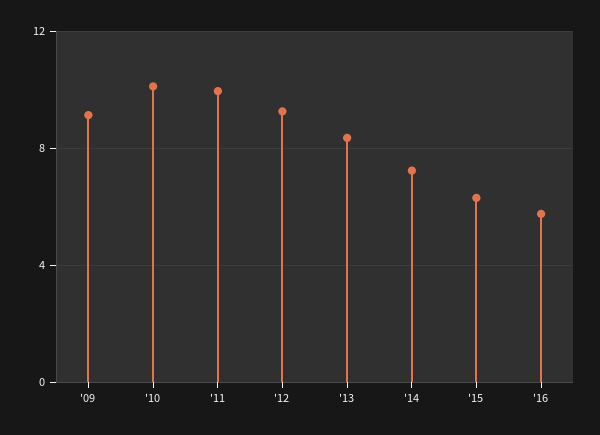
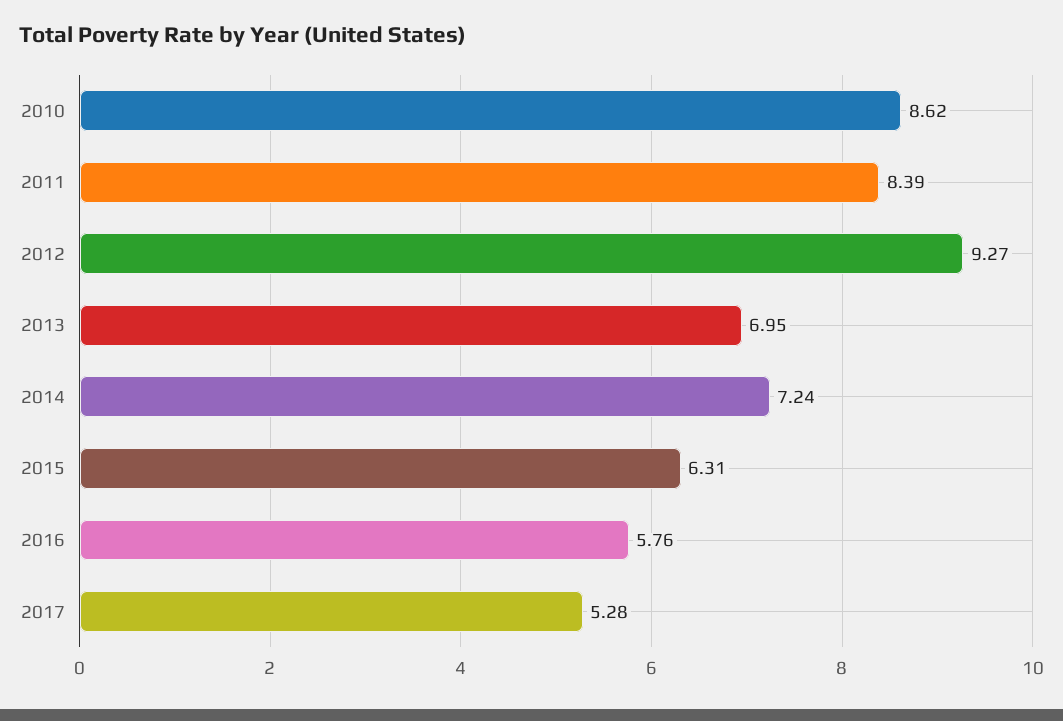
'09: 9 -> none
'10: 10 -> 8.62
'11: 10 -> 8.39
'13: 8.5 -> 6.95
2017: none -> 5.28

